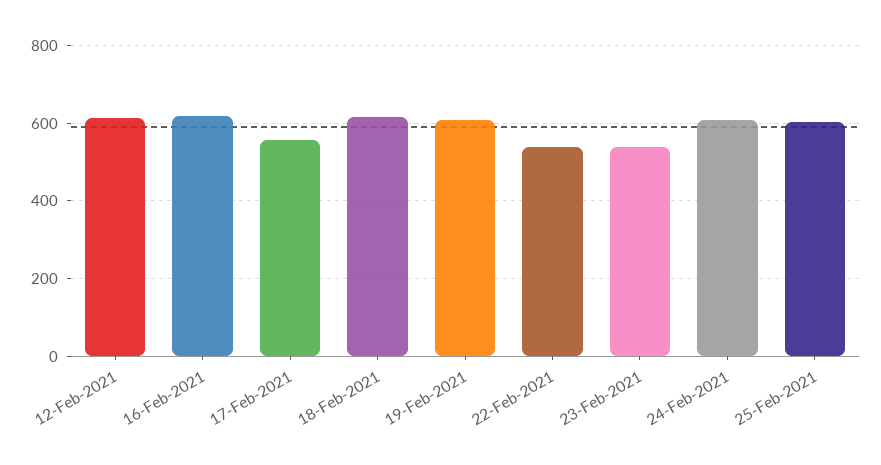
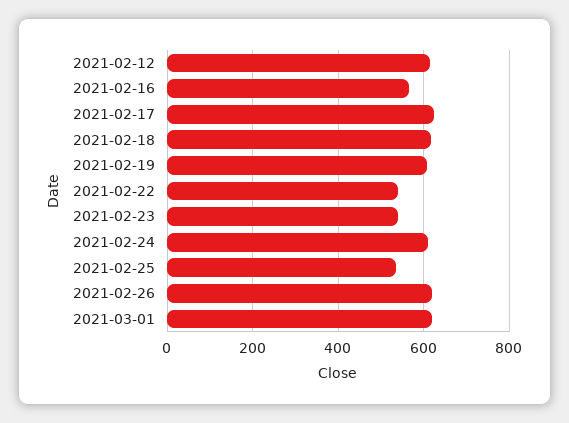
16-Feb-2021: 620 -> 560
17-Feb-2021: 560 -> 620
25-Feb-2021: 600 -> 540
2021-02-26: none -> 620
2021-03-01: none -> 620

